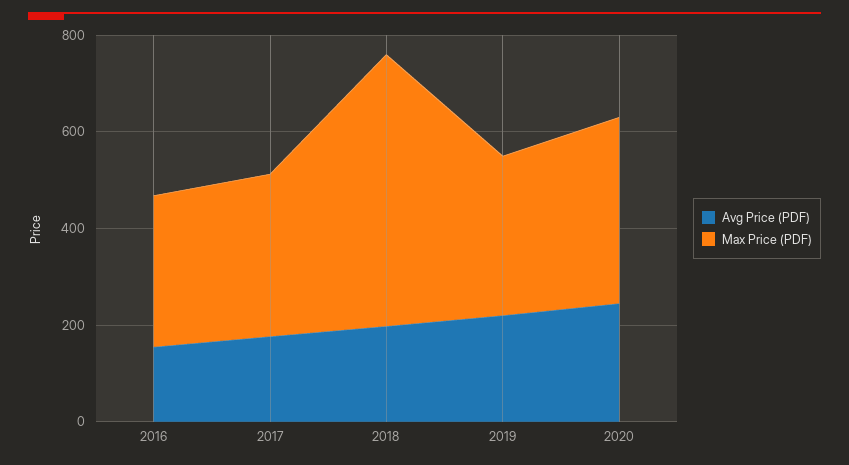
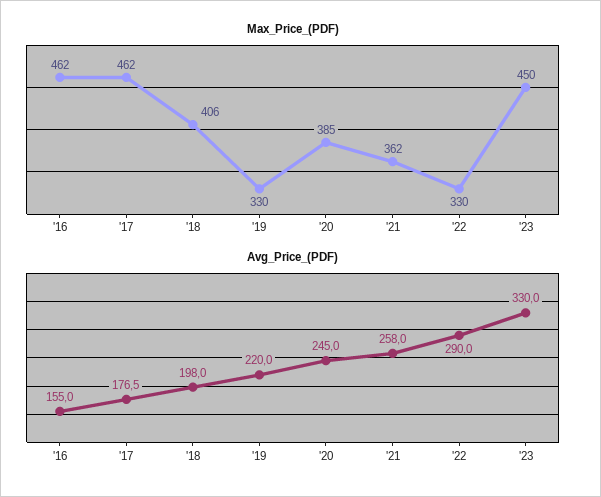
Max Price (PDF), 2016: 300 -> 462
Max Price (PDF), 2017: 350 -> 462
Max Price (PDF), 2018: 550 -> 406
Max Price (PDF), '21: none -> 362
Max Price (PDF), '22: none -> 330
Max Price (PDF), '23: none -> 450
Avg Price (PDF), '21: none -> 258
Avg Price (PDF), '22: none -> 290
Avg Price (PDF), '23: none -> 330

